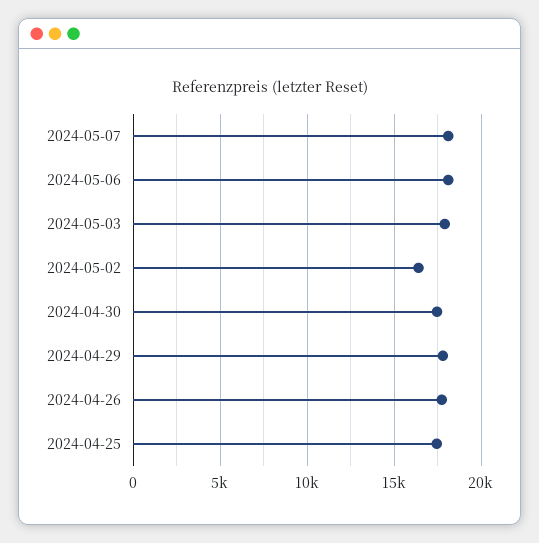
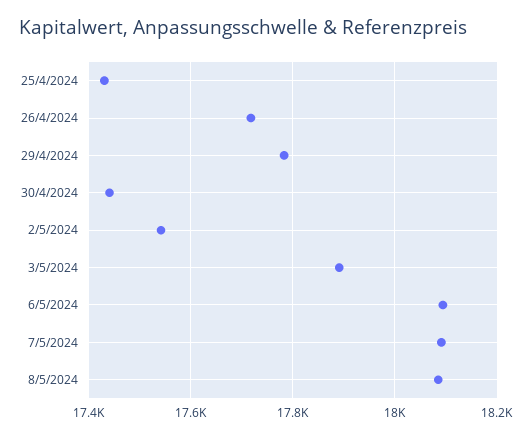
2024-05-02: 16500 -> 17540
8/5/2024: none -> 18080

